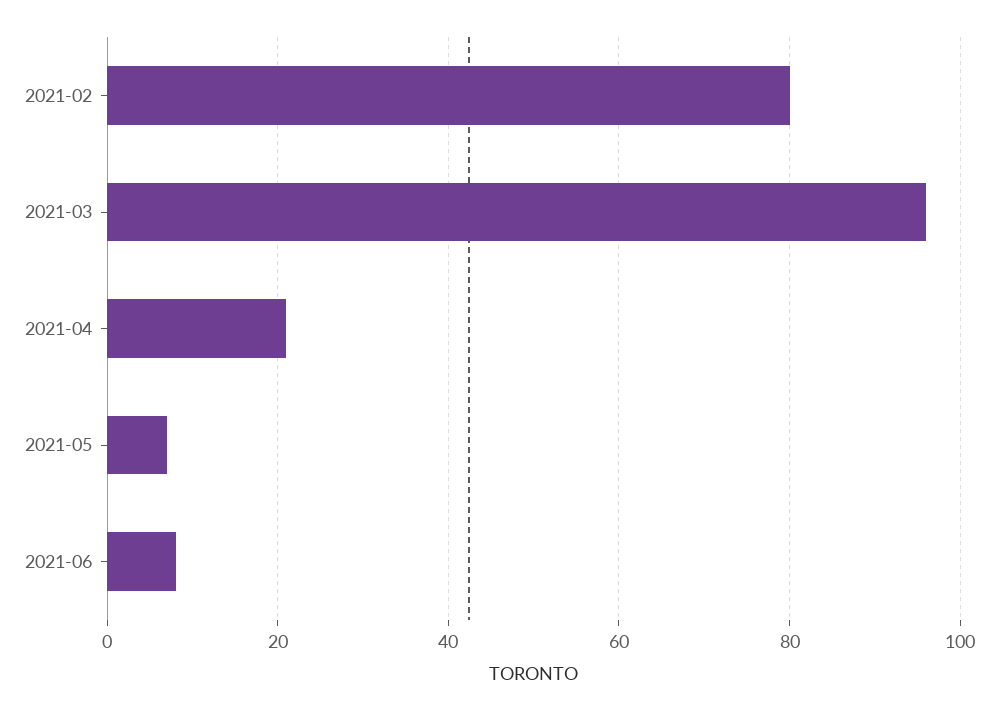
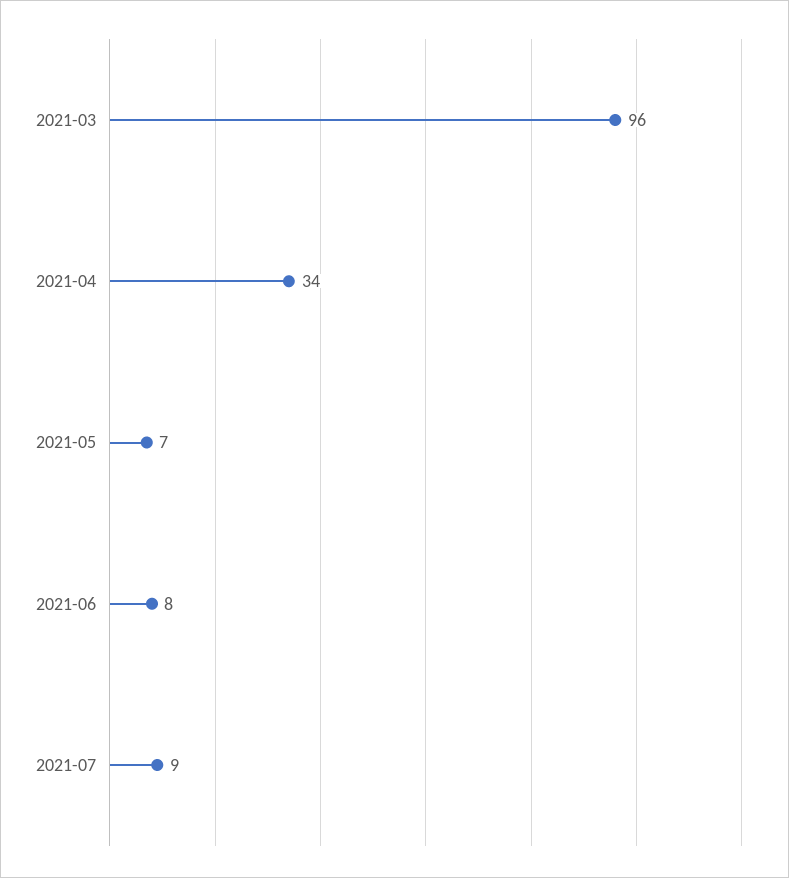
2021-02: 80 -> none
2021-04: 20 -> 34
2021-07: none -> 9

